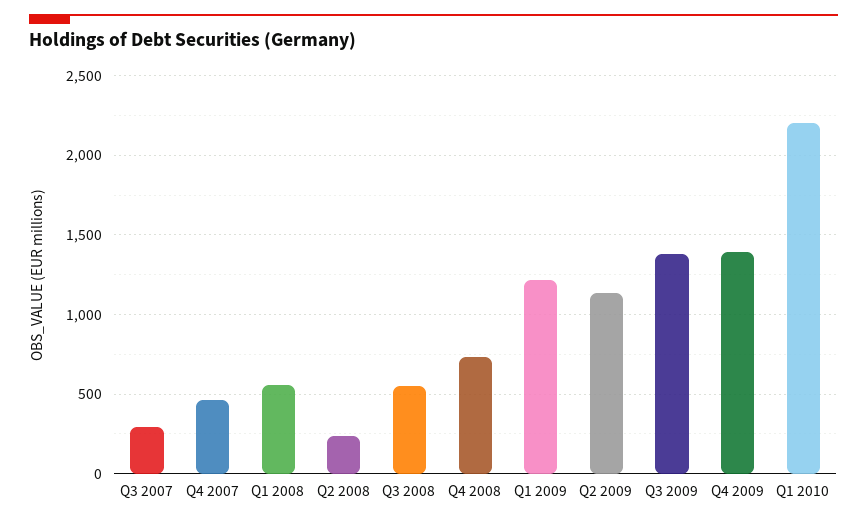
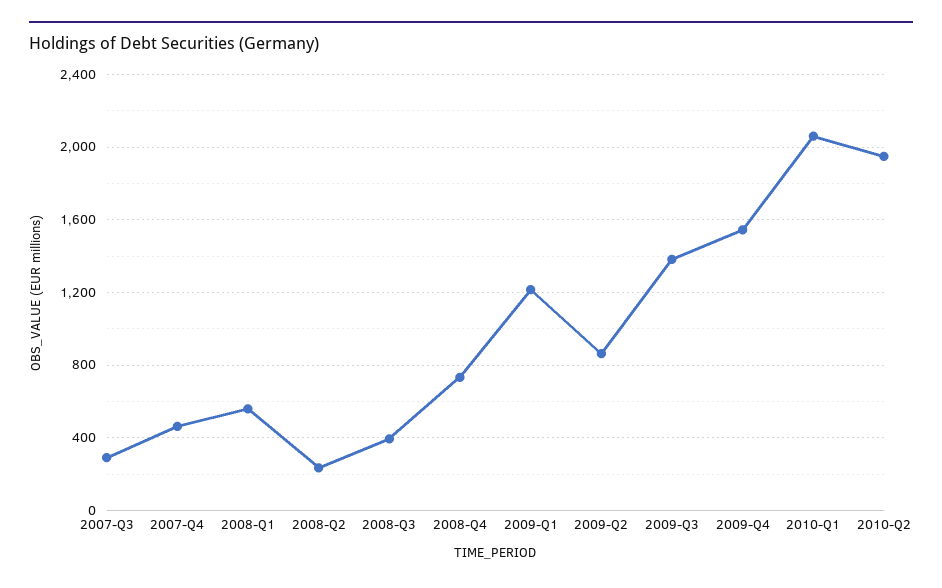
Q3 2008: 550 -> 400
Q2 2009: 1150 -> 850
Q4 2009: 1400 -> 1550
Q1 2010: 2200 -> 2050
2010-Q2: none -> 1950

